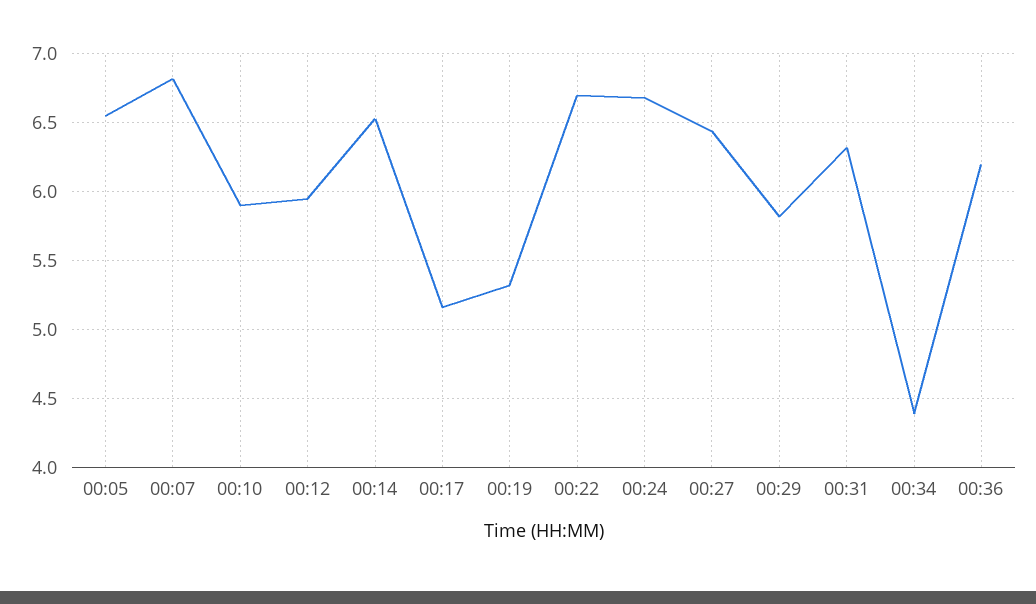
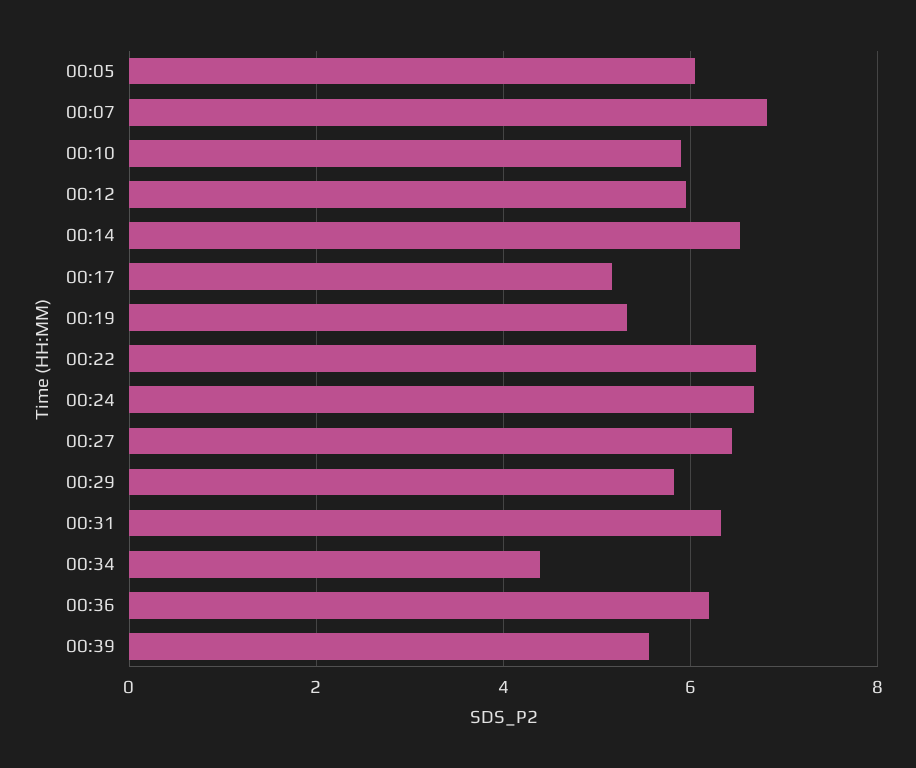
00:05: 6.55 -> 6
00:39: none -> 5.6

